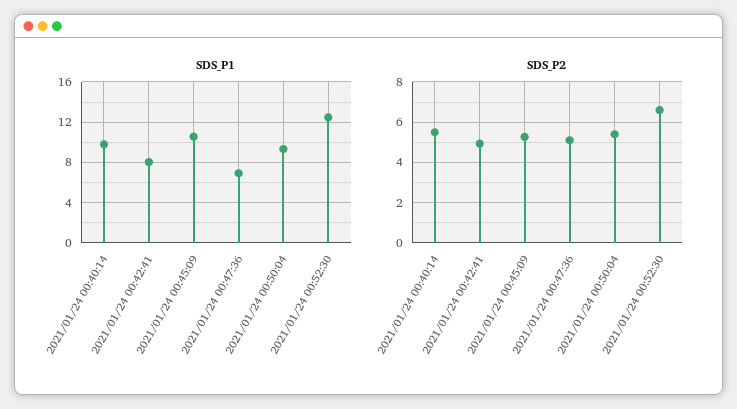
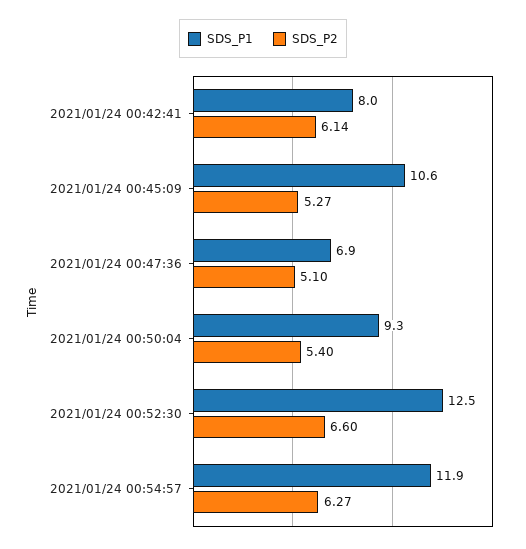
SDS_P1, 2021/01/24 00:40:14: 10 -> none
SDS_P2, 2021/01/24 00:40:14: 5.5 -> none
SDS_P2, 2021/01/24 00:42:41: 5 -> 6.14
SDS_P1, 2021/01/24 00:54:57: none -> 11.9
SDS_P2, 2021/01/24 00:54:57: none -> 6.27

